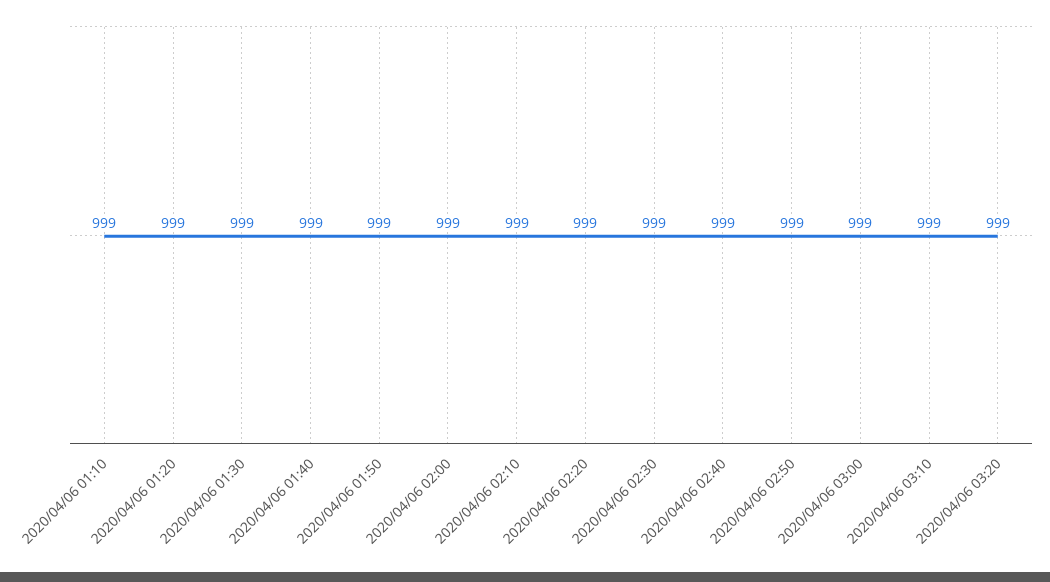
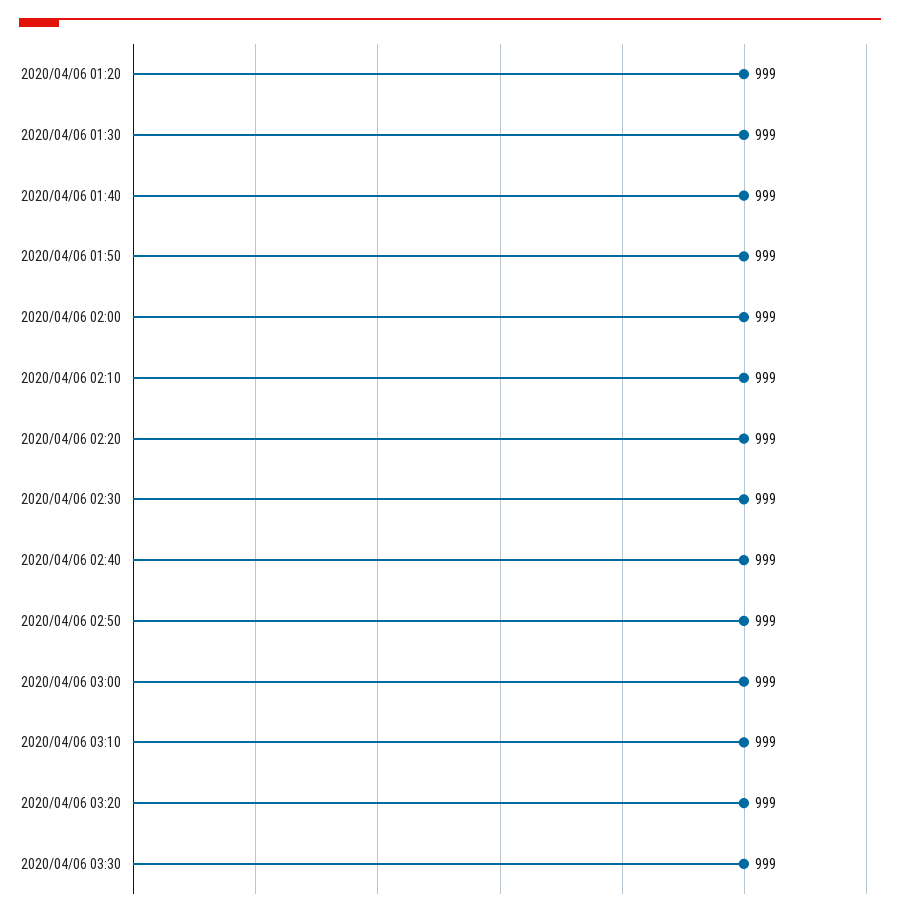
2020/04/06 01:10: 999 -> none
2020/04/06 03:30: none -> 999

